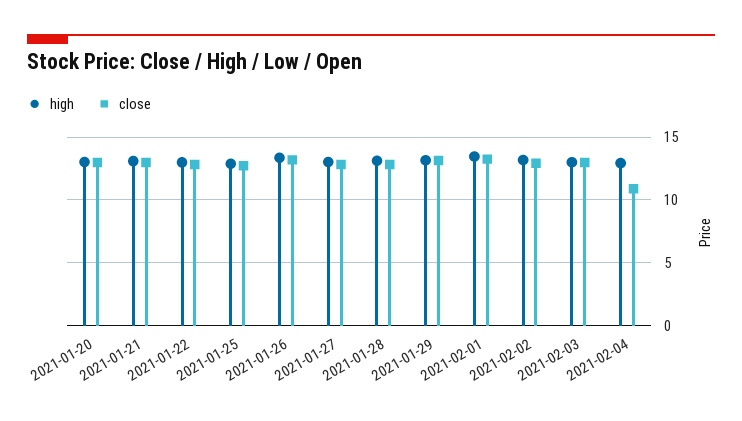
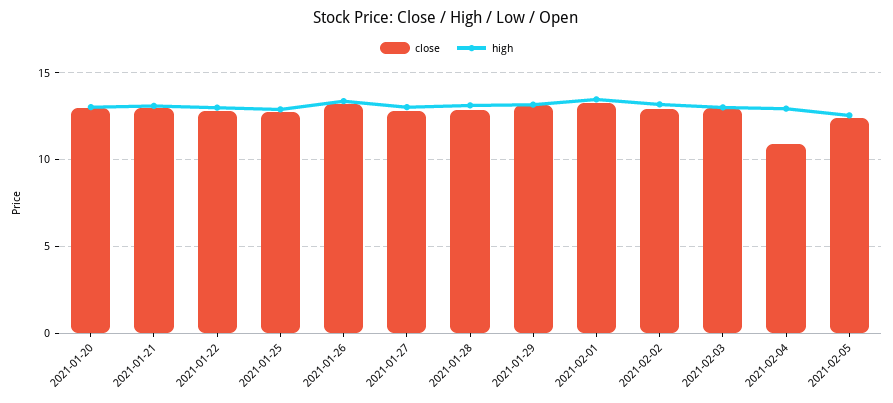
close, 2021-02-05: none -> 12.5
high, 2021-02-05: none -> 12.5

